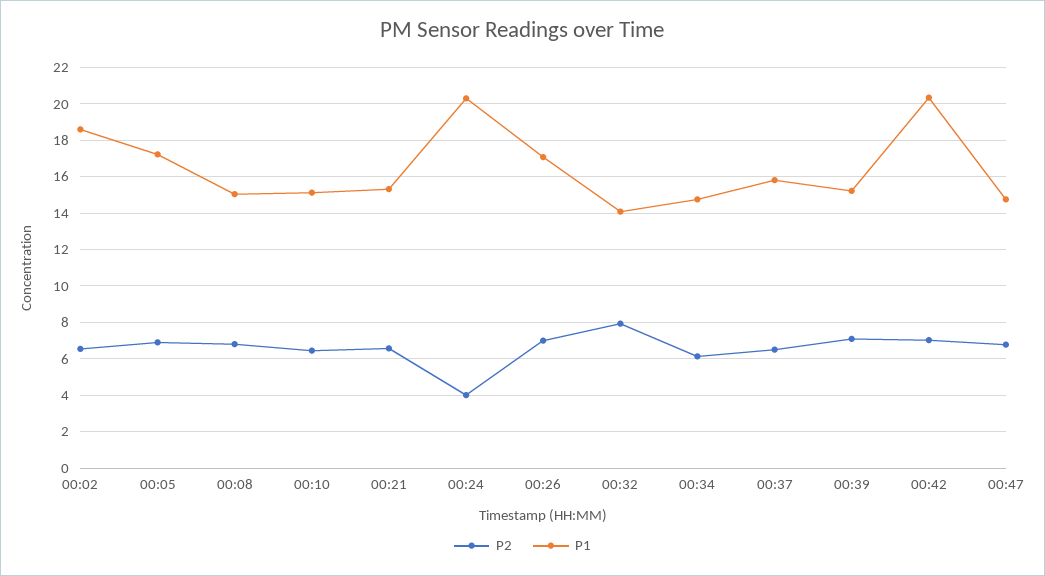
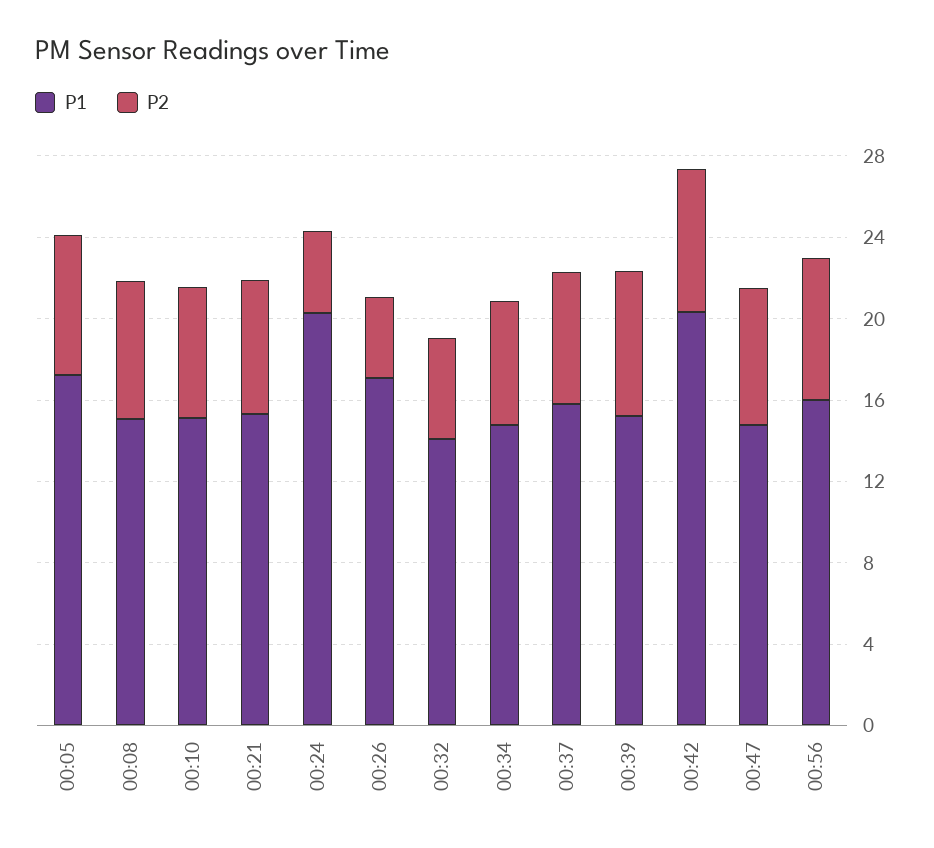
P2, 00:02: 6.5 -> none
P1, 00:02: 18.5 -> none
P2, 00:26: 7 -> 4
P2, 00:32: 8 -> 5
P1, 00:56: none -> 16
P2, 00:56: none -> 7

